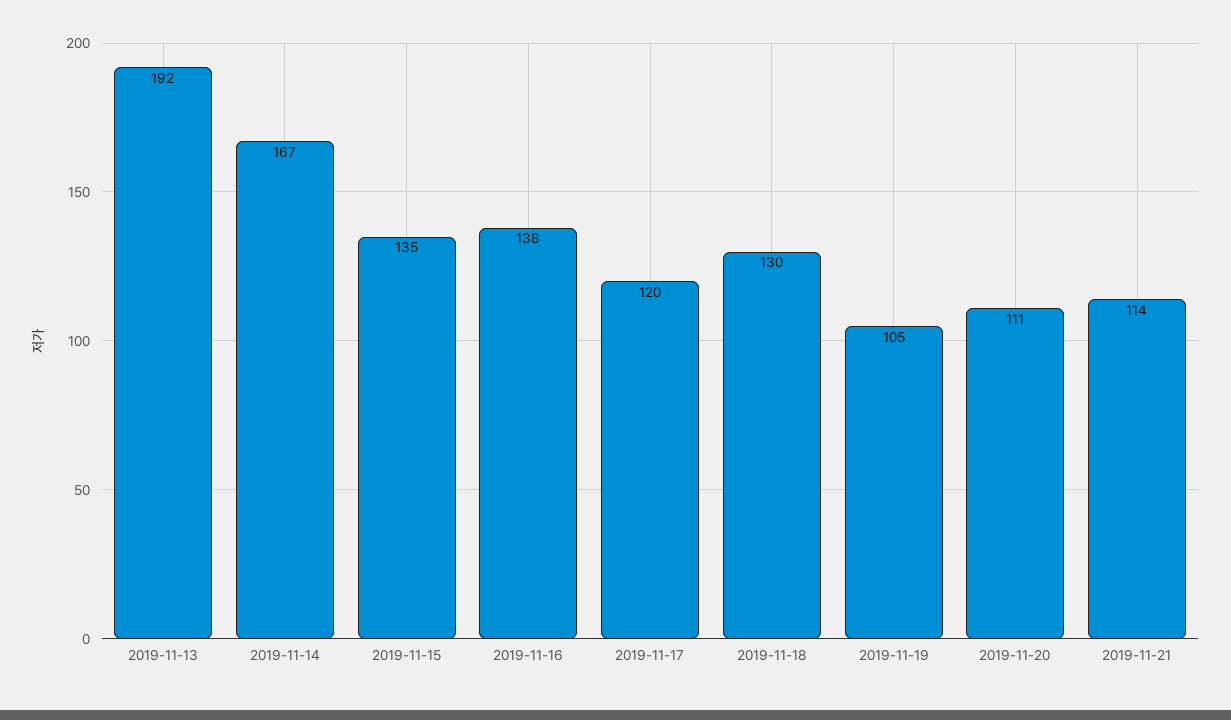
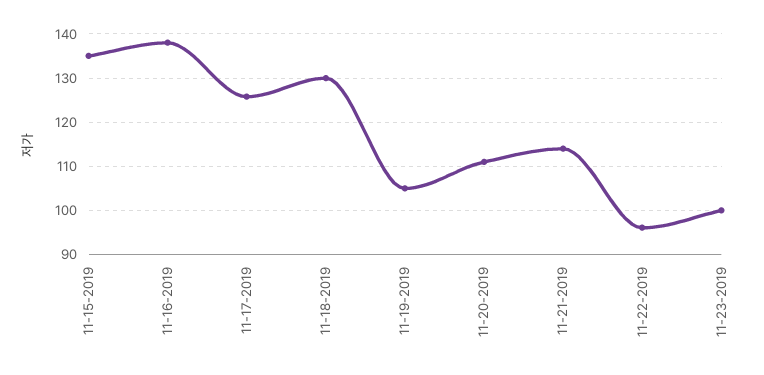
2019-11-13: 192 -> none
2019-11-14: 167 -> none
2019-11-17: 120 -> 126
11-22-2019: none -> 96
11-23-2019: none -> 100

